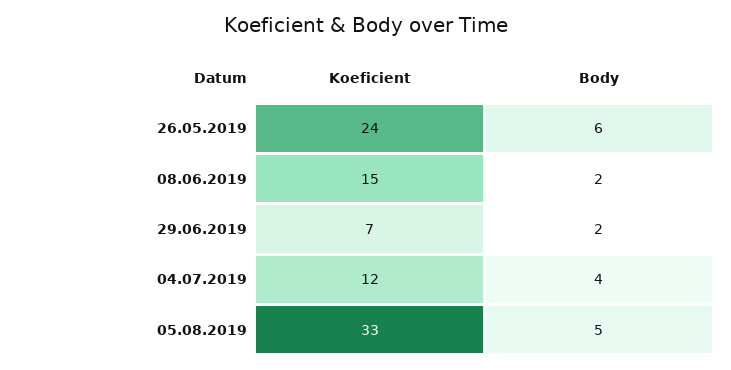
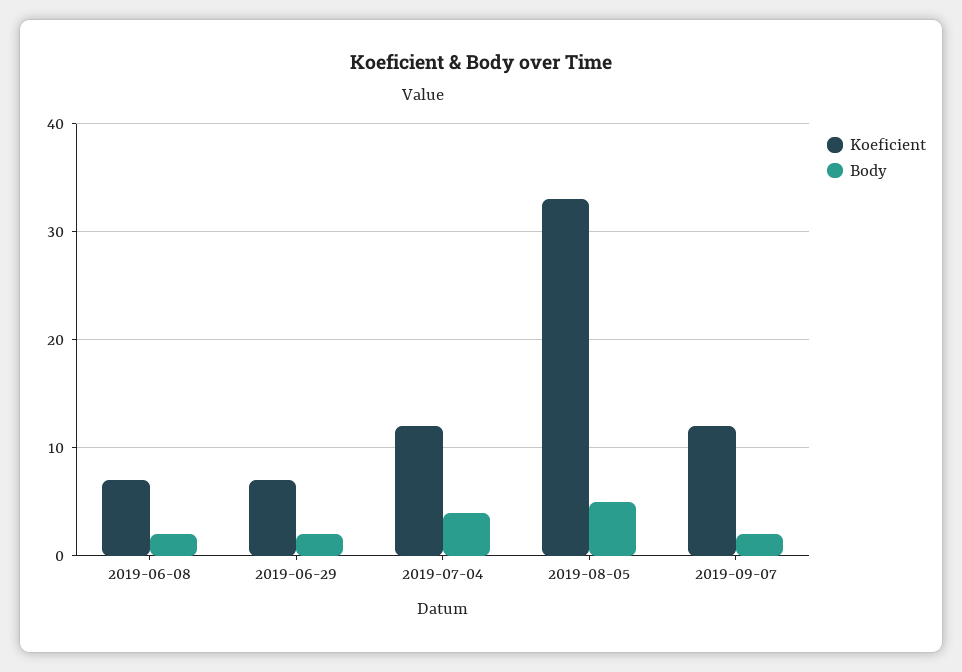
Koeficient, 26.05.2019: 24 -> none
Body, 26.05.2019: 6 -> none
Koeficient, 08.06.2019: 15 -> 7
Koeficient, 2019-09-07: none -> 12
Body, 2019-09-07: none -> 2

